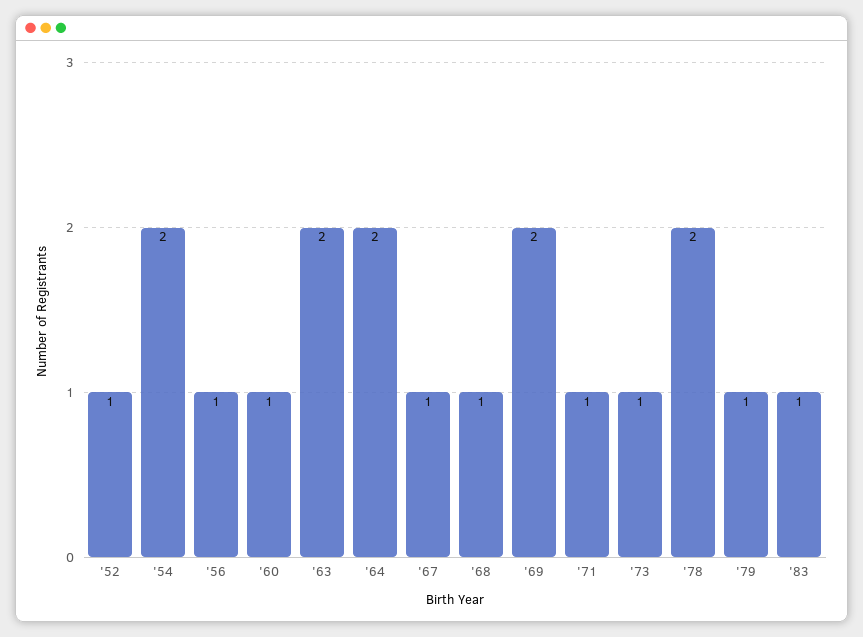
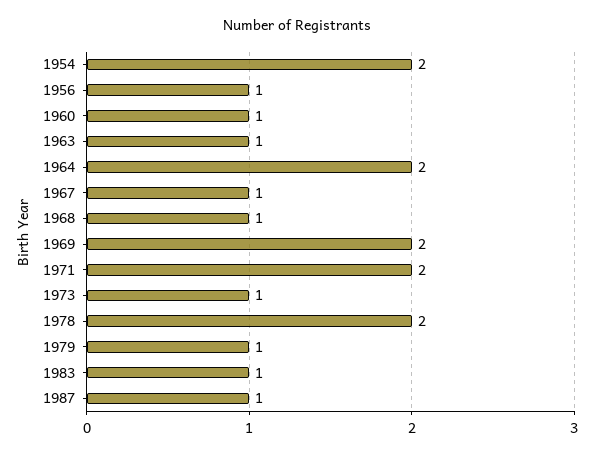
'52: 1 -> none
'63: 2 -> 1
'71: 1 -> 2
1987: none -> 1

